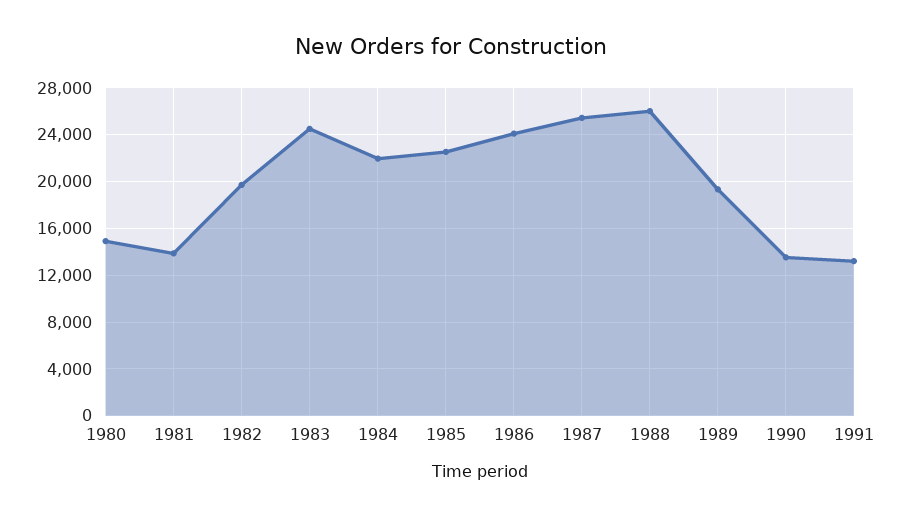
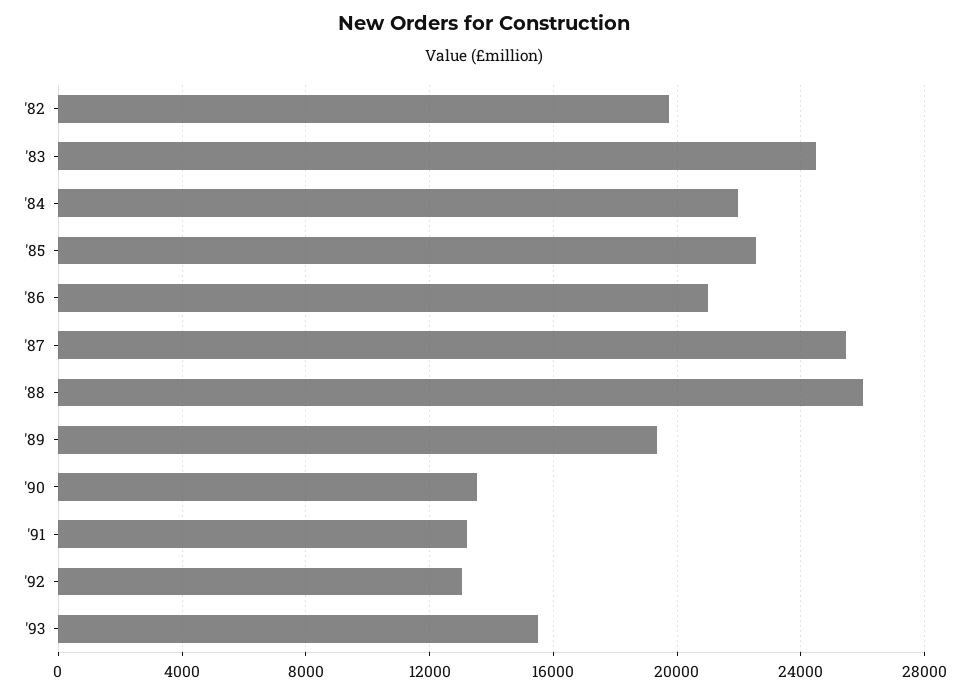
1980: 15000 -> none
1981: 14000 -> none
1986: 24000 -> 21000
'92: none -> 13000
'93: none -> 15500

